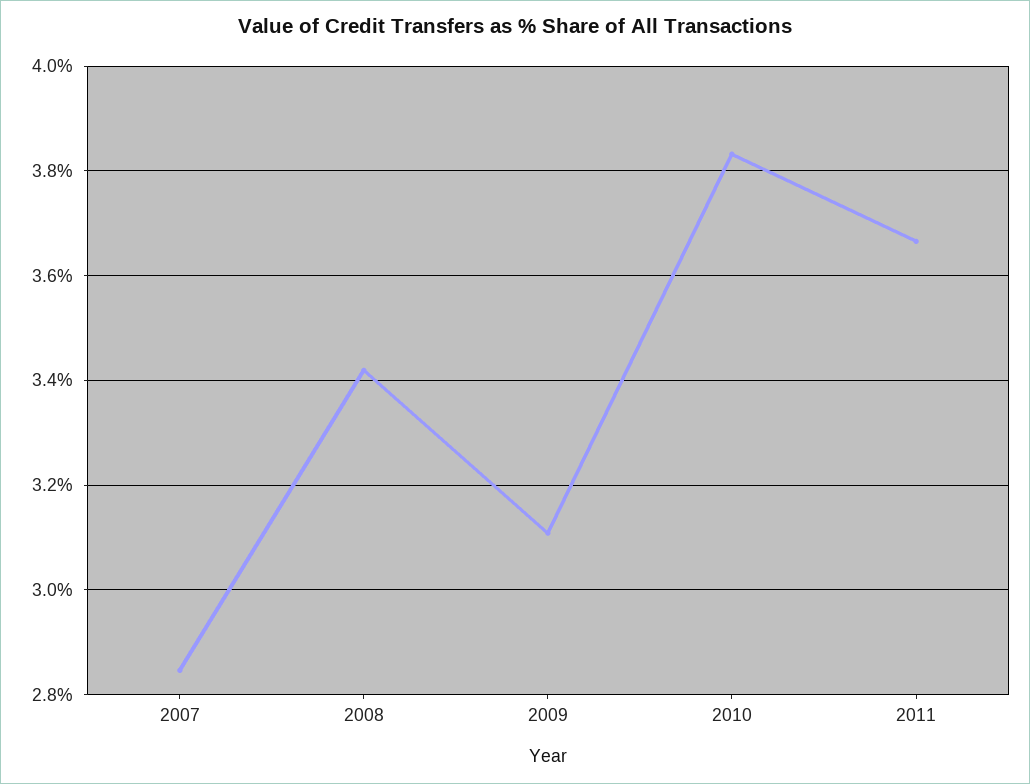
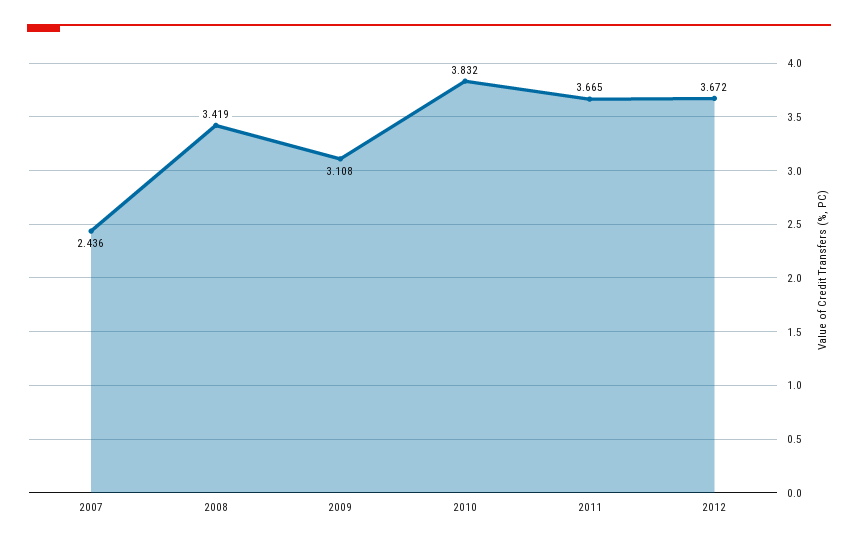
2007: 2.84 -> 2.436
2012: none -> 3.672

